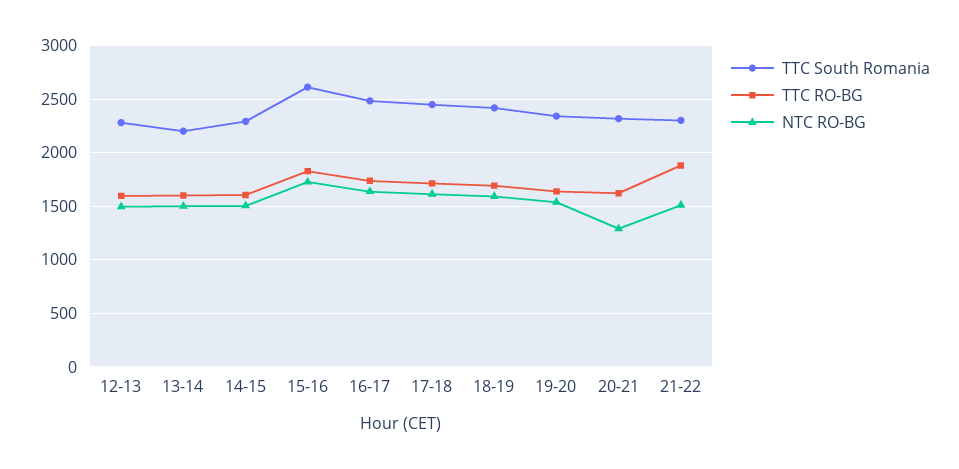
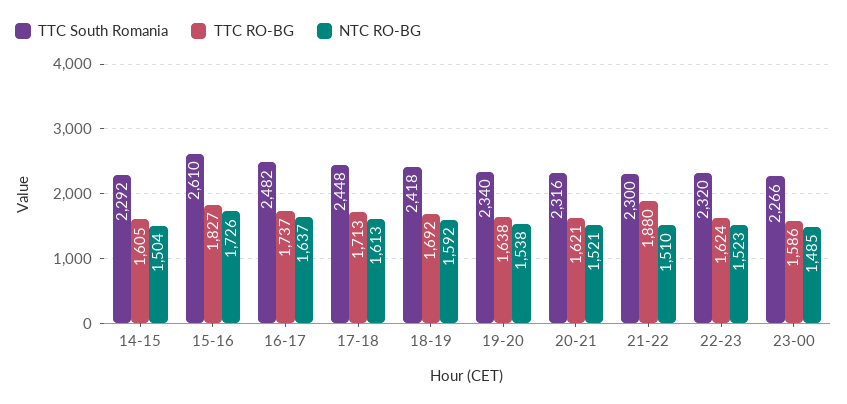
TTC South Romania, 12-13: 2300 -> none
TTC RO-BG, 12-13: 1600 -> none
NTC RO-BG, 12-13: 1500 -> none
TTC South Romania, 13-14: 2200 -> none
TTC RO-BG, 13-14: 1600 -> none
NTC RO-BG, 13-14: 1500 -> none
NTC RO-BG, 20-21: 1300 -> 1521
TTC South Romania, 22-23: none -> 2320
TTC RO-BG, 22-23: none -> 1624
NTC RO-BG, 22-23: none -> 1523
TTC South Romania, 23-00: none -> 2266
TTC RO-BG, 23-00: none -> 1586
NTC RO-BG, 23-00: none -> 1485

